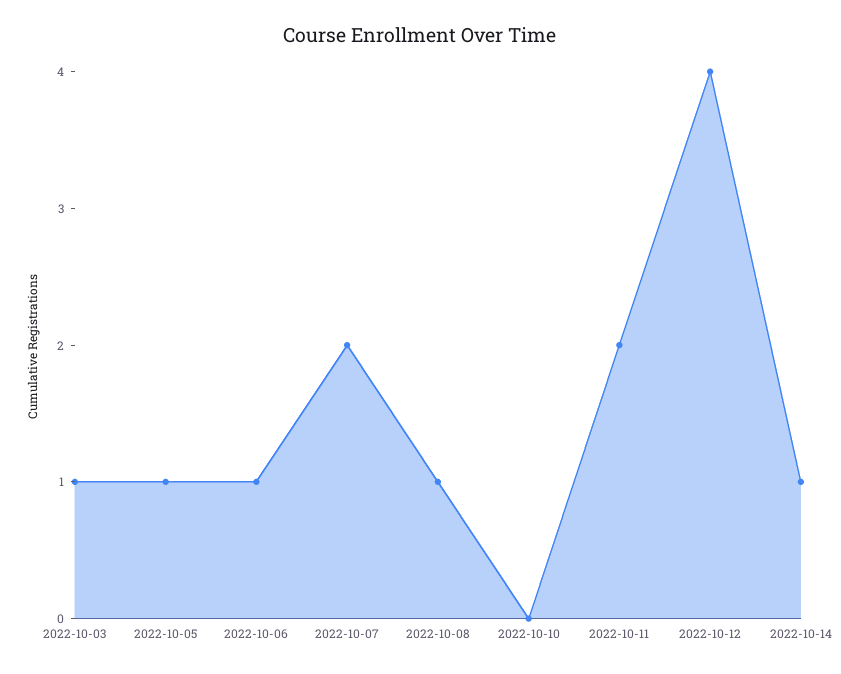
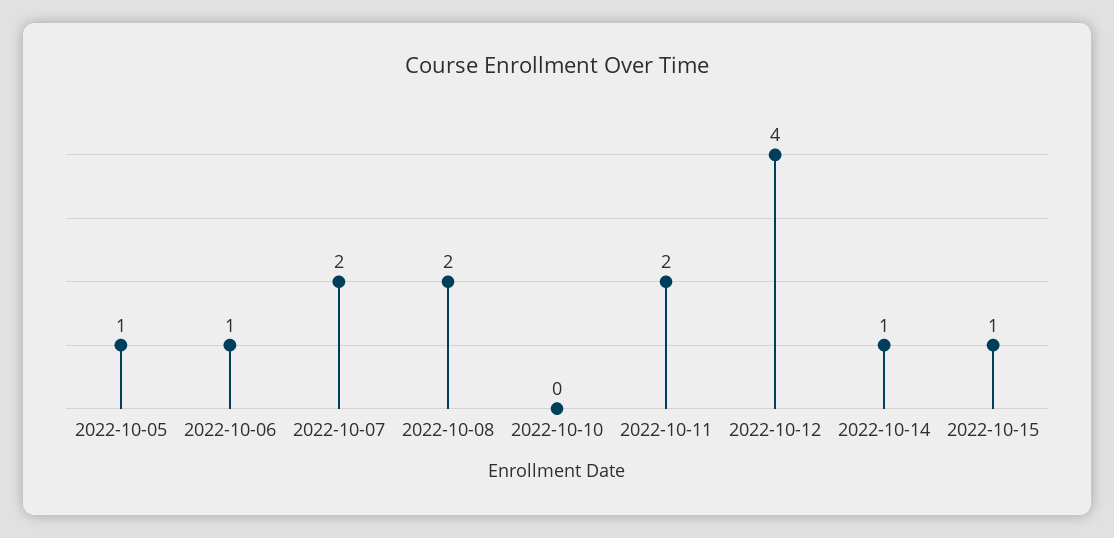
2022-10-03: 1 -> none
2022-10-08: 1 -> 2
2022-10-15: none -> 1

